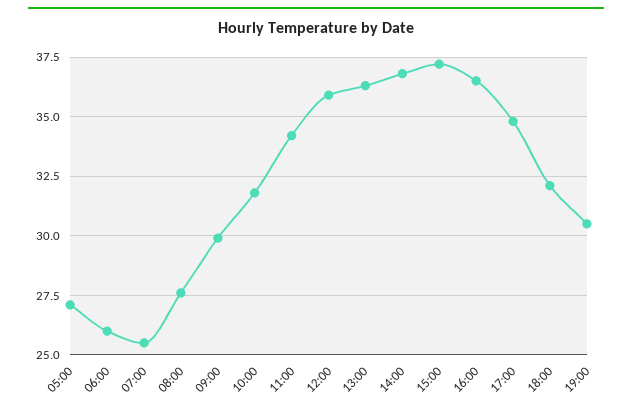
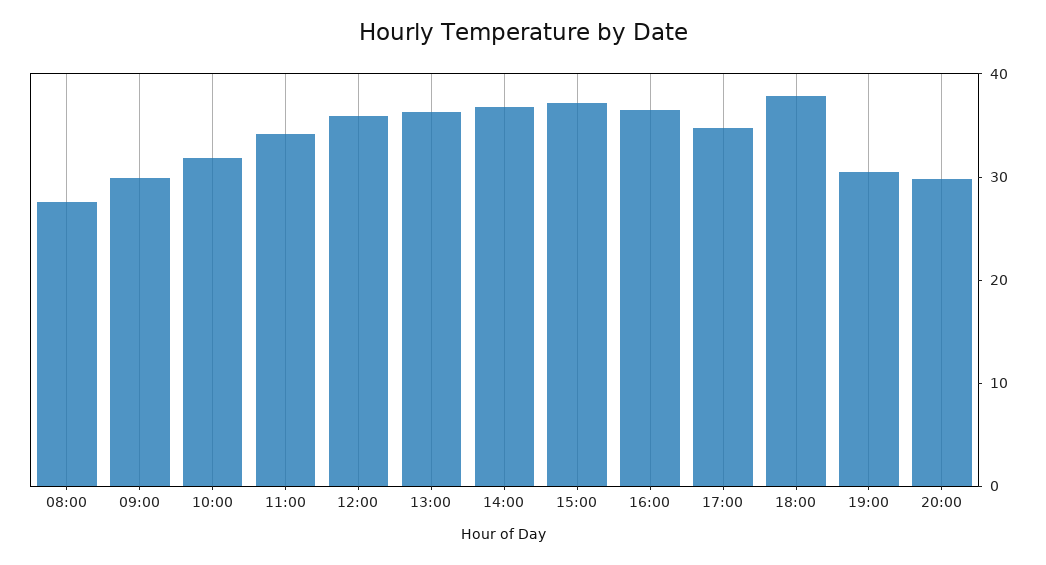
05:00: 27 -> none
06:00: 26 -> none
07:00: 25.5 -> none
18:00: 32 -> 38
20:00: none -> 30

